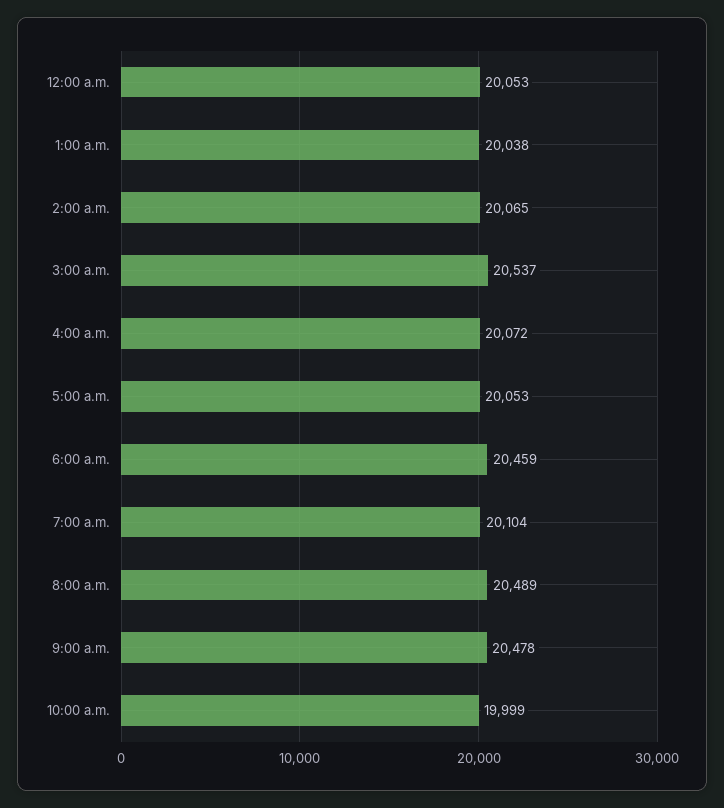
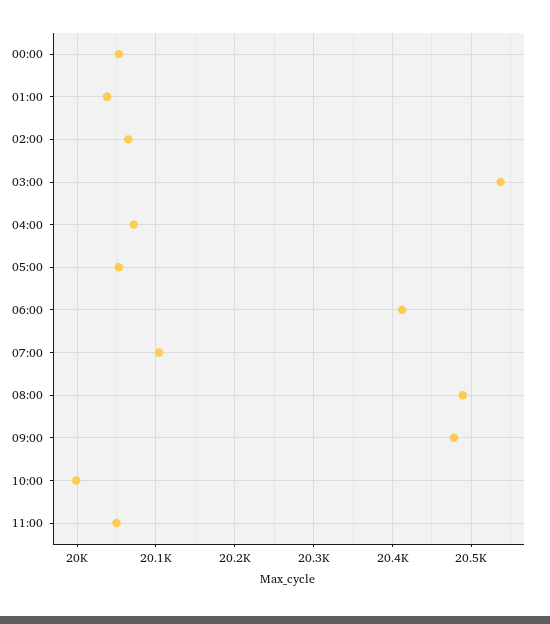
6:00 a.m.: 20459 -> 20410
11:00: none -> 20050

